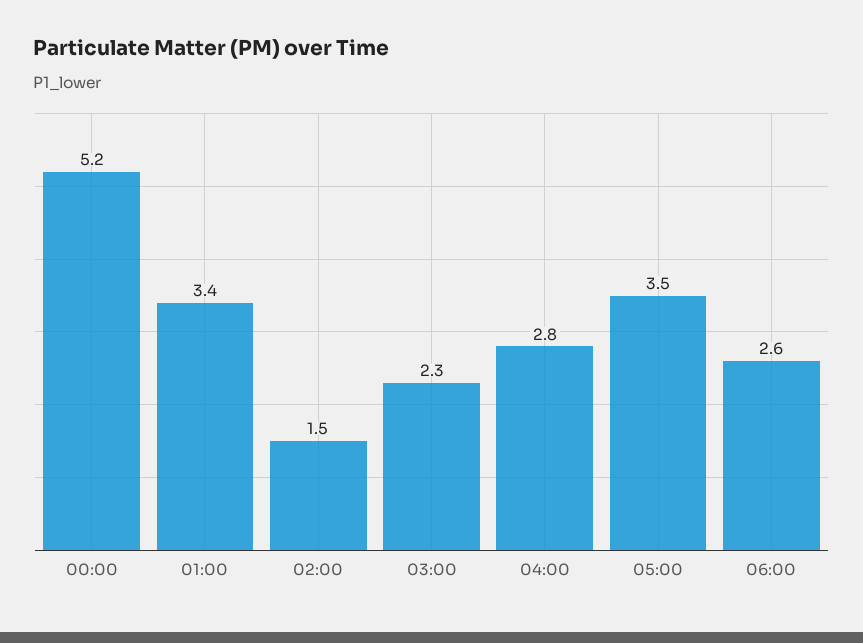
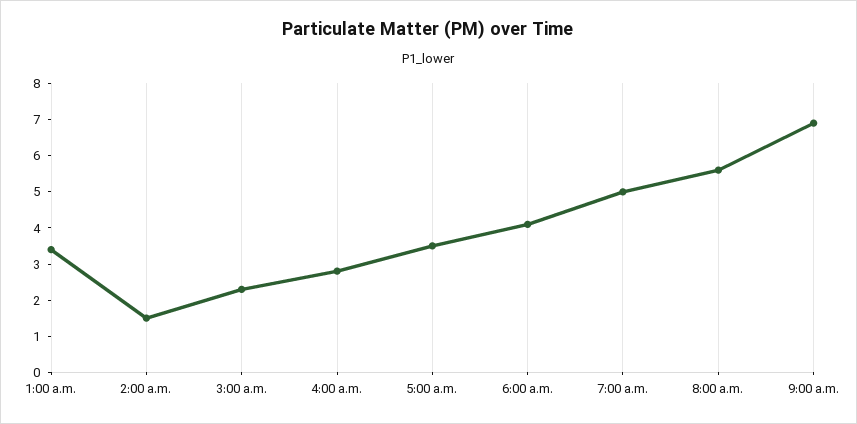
00:00: 5.2 -> none
06:00: 2.6 -> 4
7:00 a.m.: none -> 5
8:00 a.m.: none -> 5.5
9:00 a.m.: none -> 7

